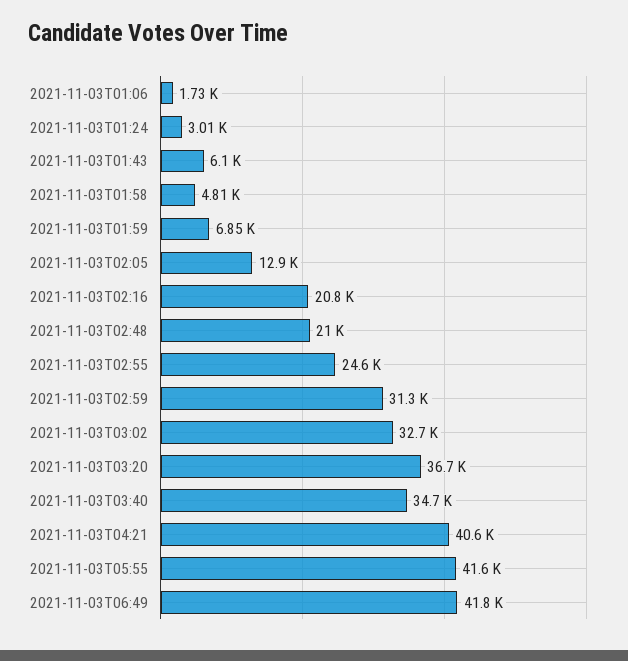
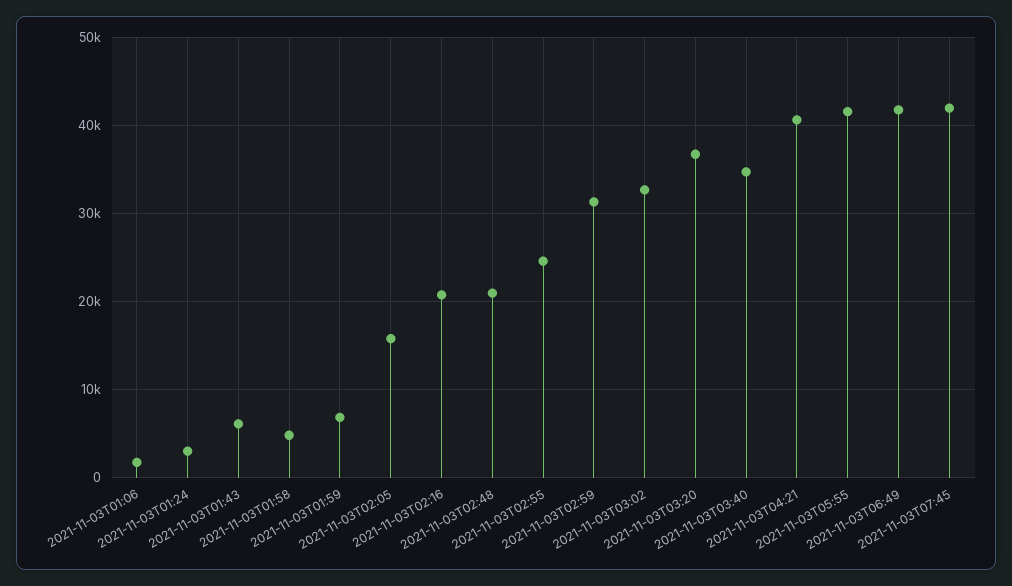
2021-11-03T02:05: 12900 -> 16000
2021-11-03T07:45: none -> 42000

